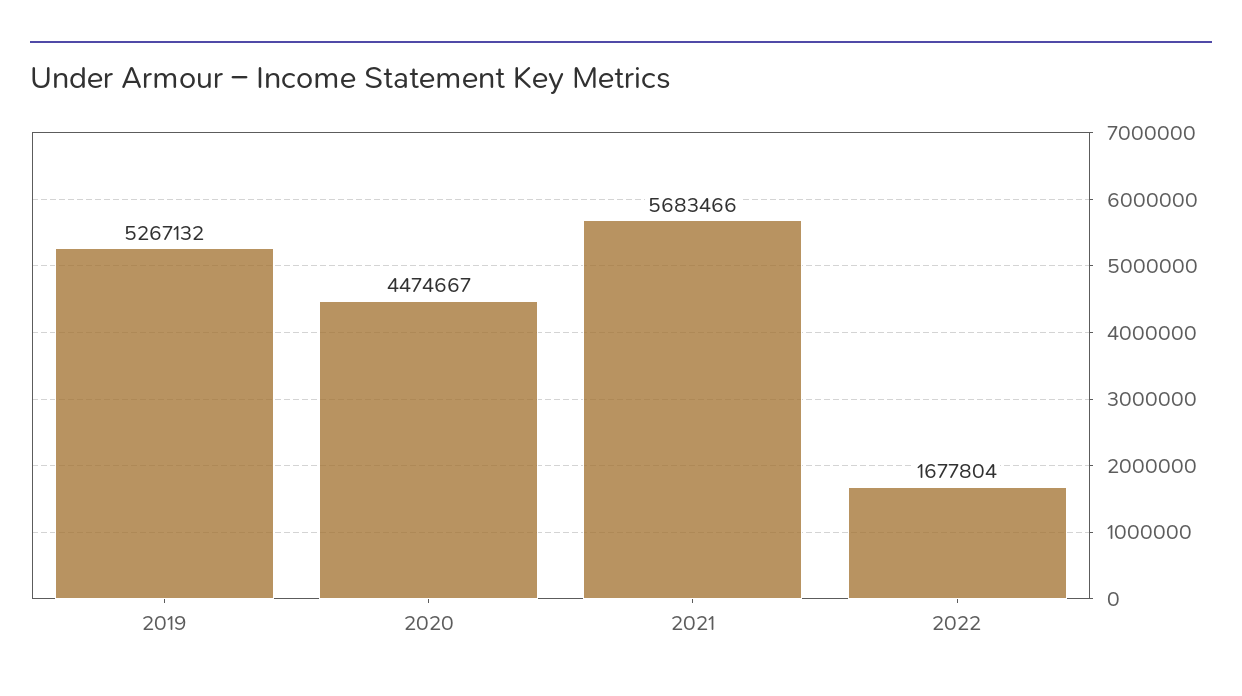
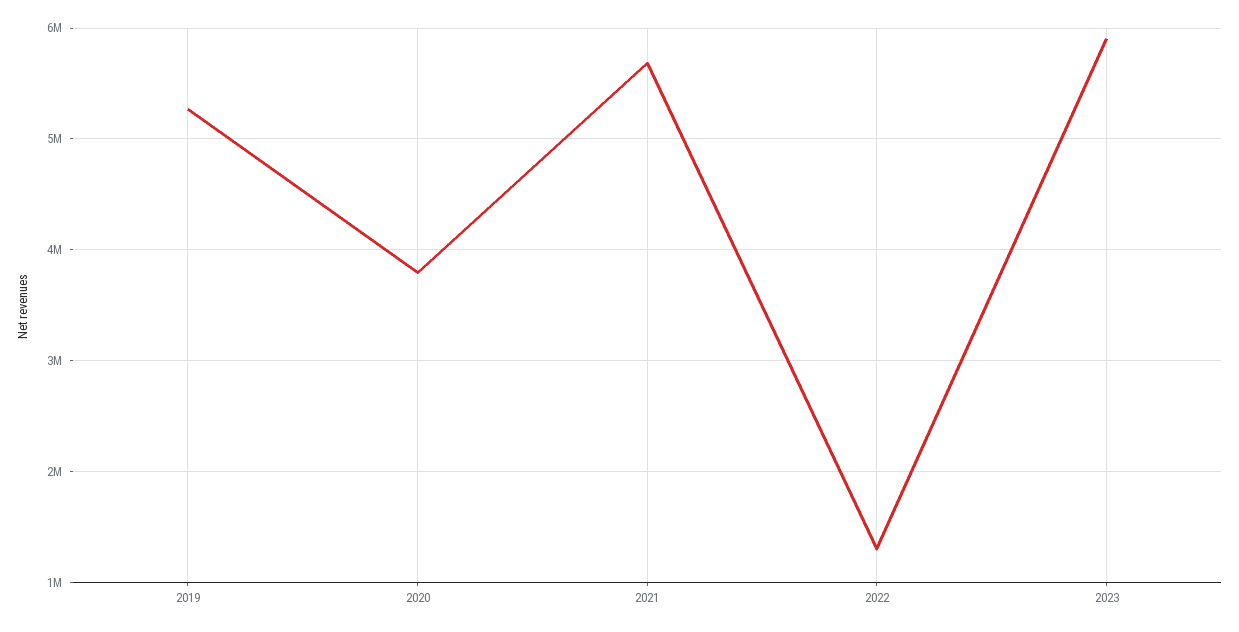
2020: 4474667 -> 3800000
2022: 1677804 -> 1300000
2023: none -> 5900000

